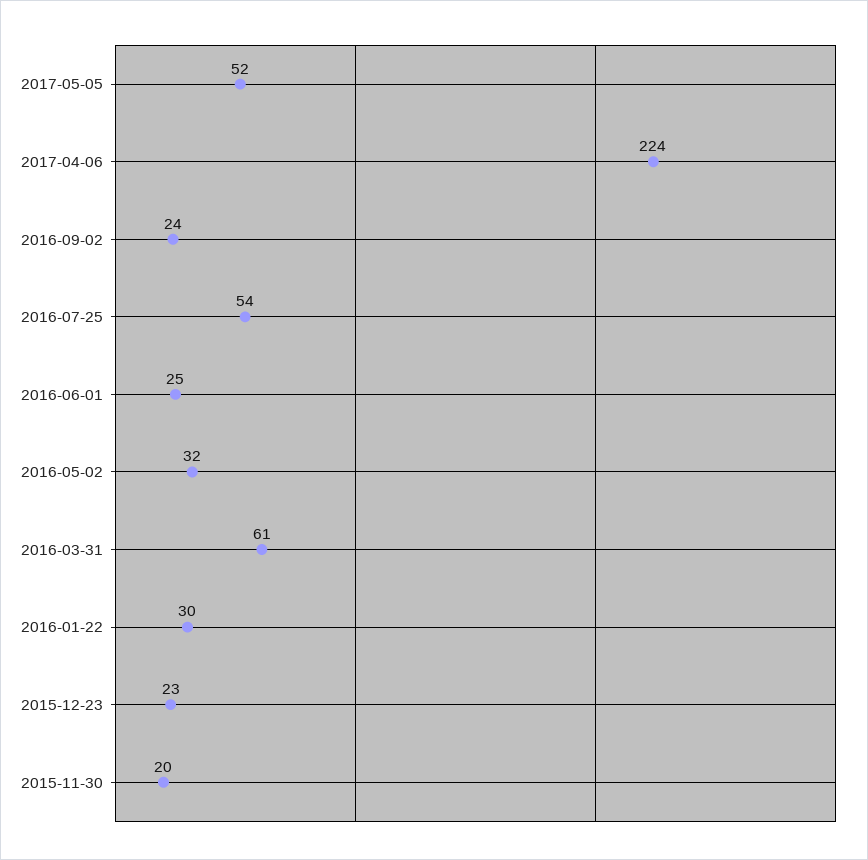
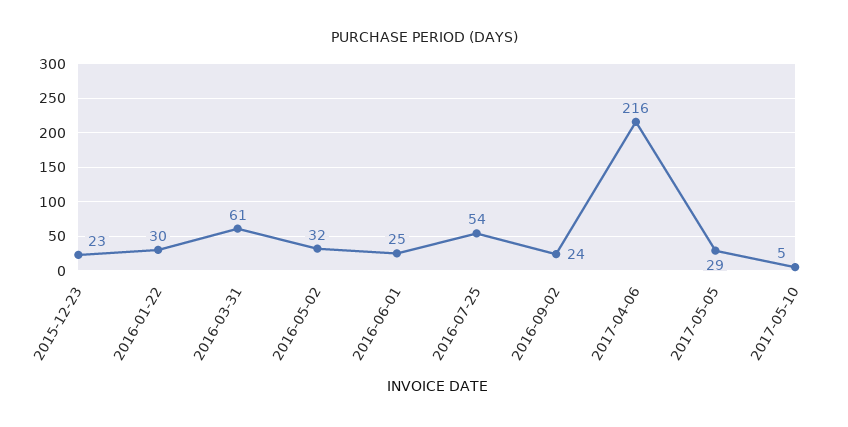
2017-05-05: 52 -> 29
2017-04-06: 224 -> 216
2015-11-30: 20 -> none
2017-05-10: none -> 5

